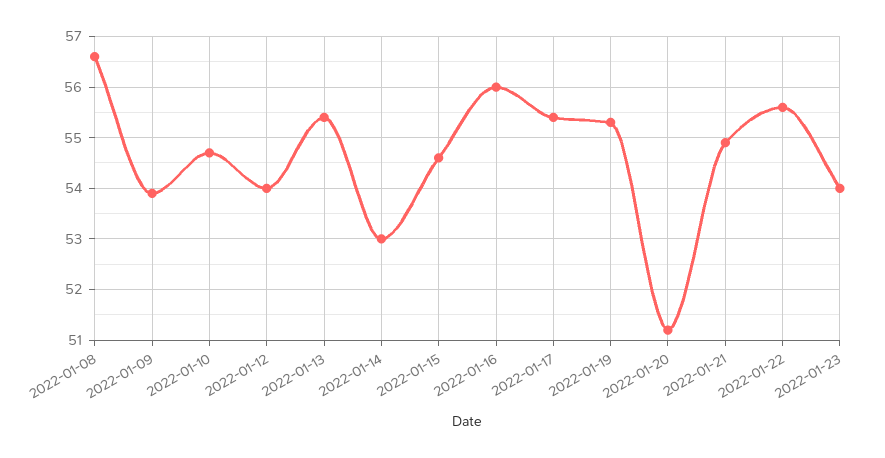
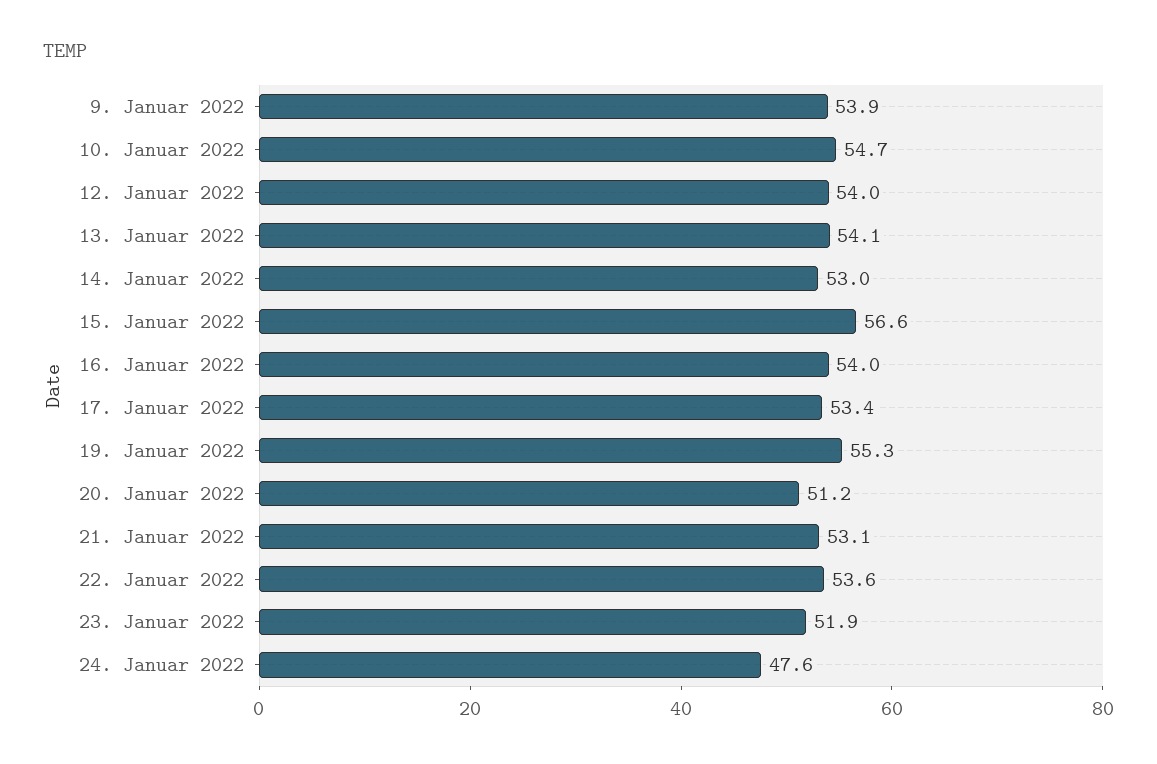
2022-01-08: 56.5 -> none
2022-01-13: 55.5 -> 54.1
2022-01-15: 54.5 -> 56.6
2022-01-16: 56 -> 54
2022-01-17: 55.5 -> 53.4
2022-01-21: 55 -> 53.1
2022-01-22: 55.5 -> 53.6
2022-01-23: 54 -> 51.9
24. Januar 2022: none -> 47.6

